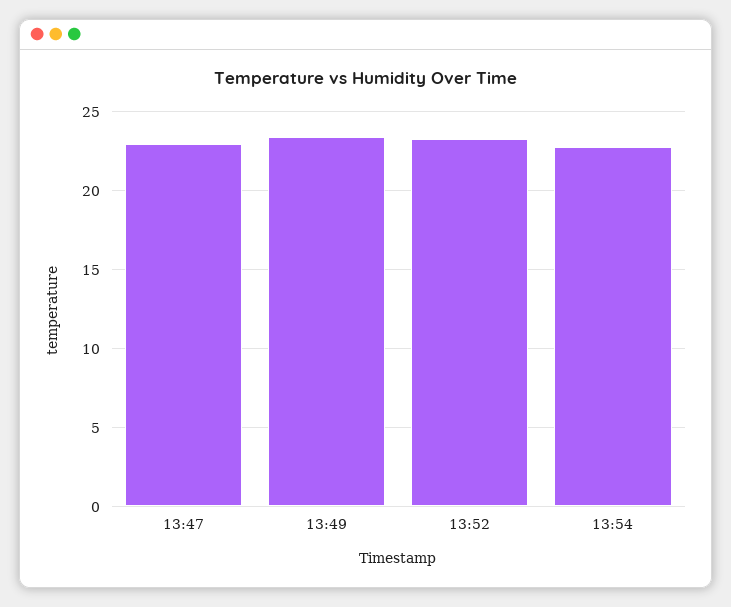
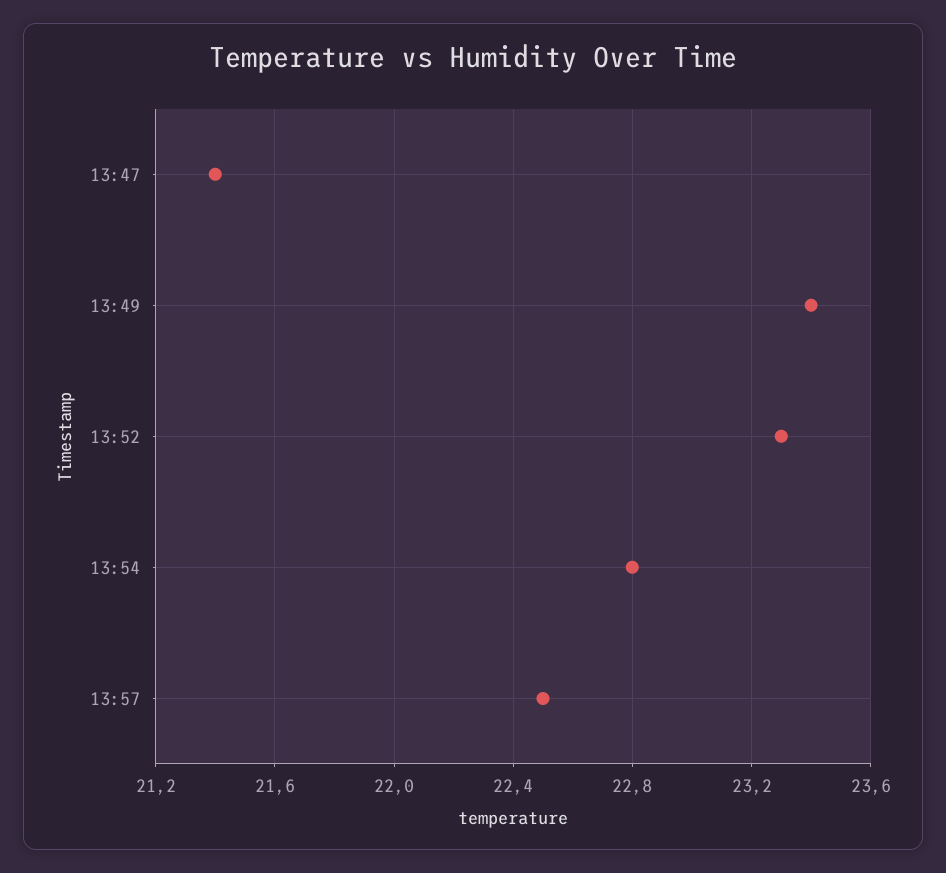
13:47: 23 -> 21.4
13:57: none -> 22.5

